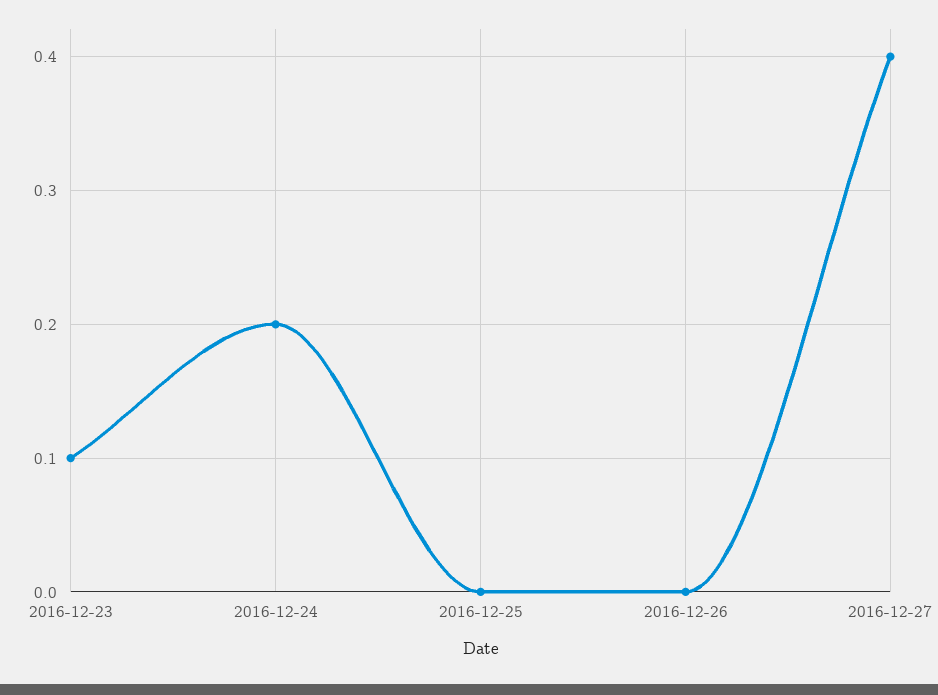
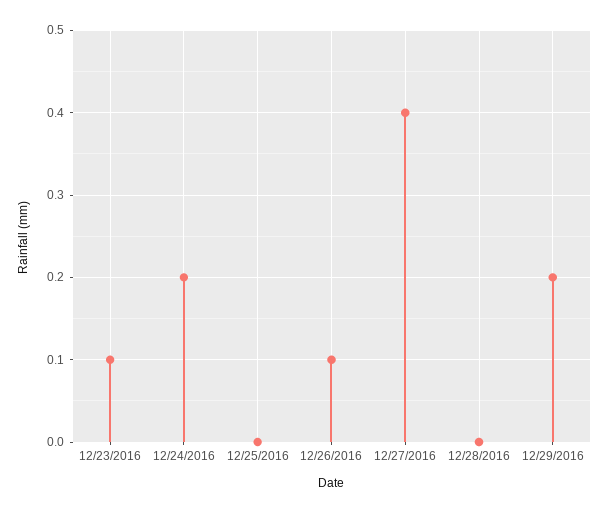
2016-12-26: 0 -> 0.1
12/28/2016: none -> 0
12/29/2016: none -> 0.2

